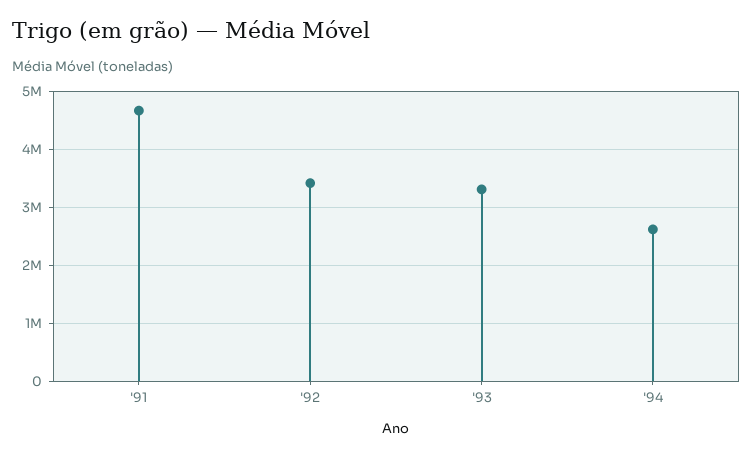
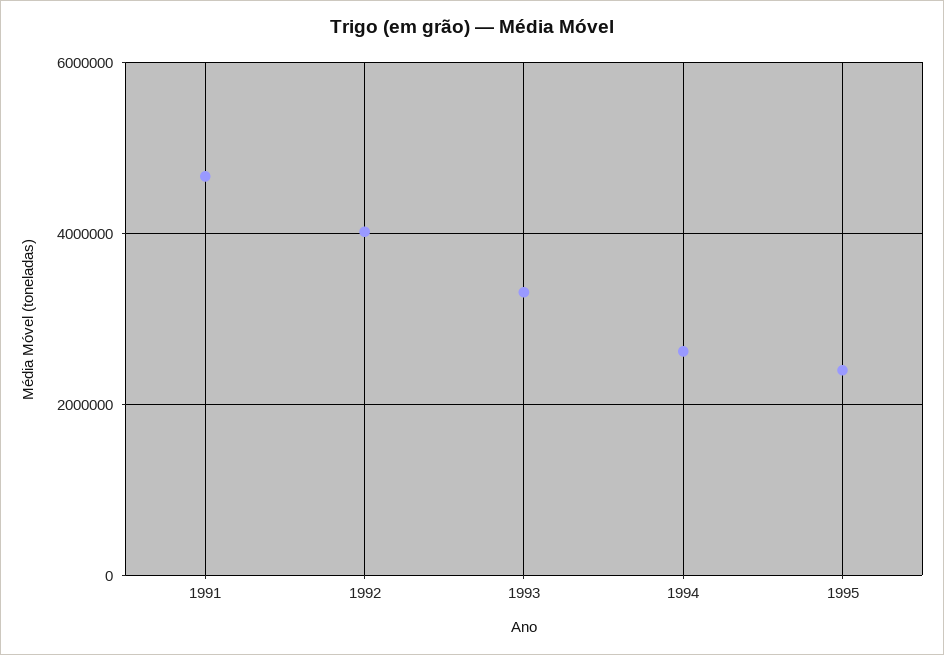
'92: 3400000 -> 4000000
1995: none -> 2400000

